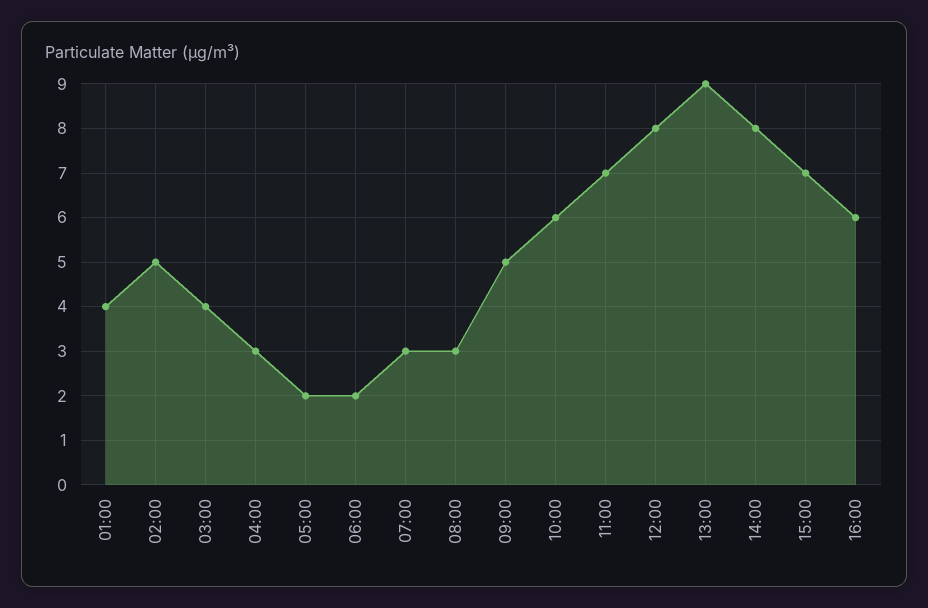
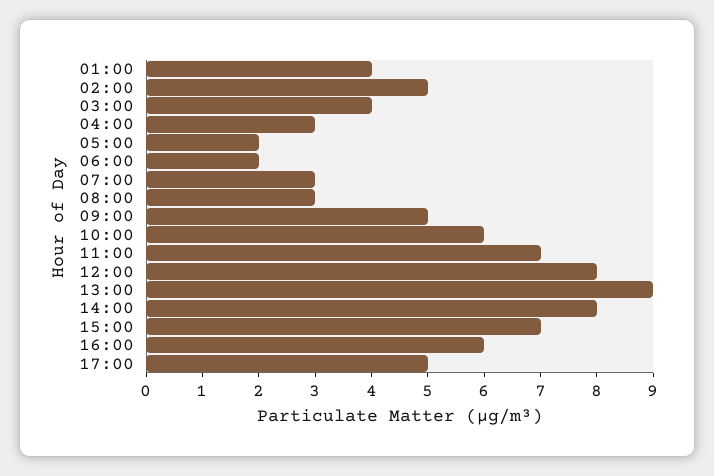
17:00: none -> 5

